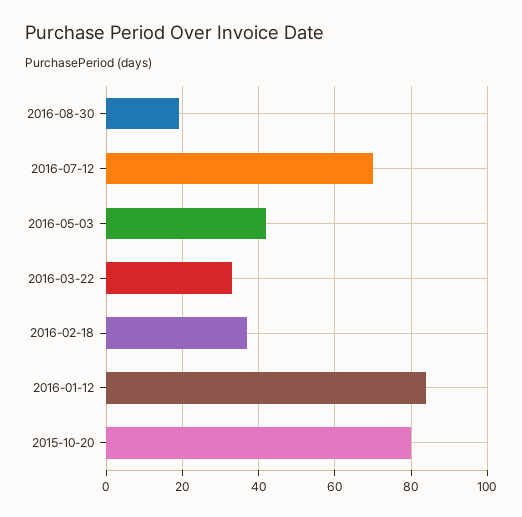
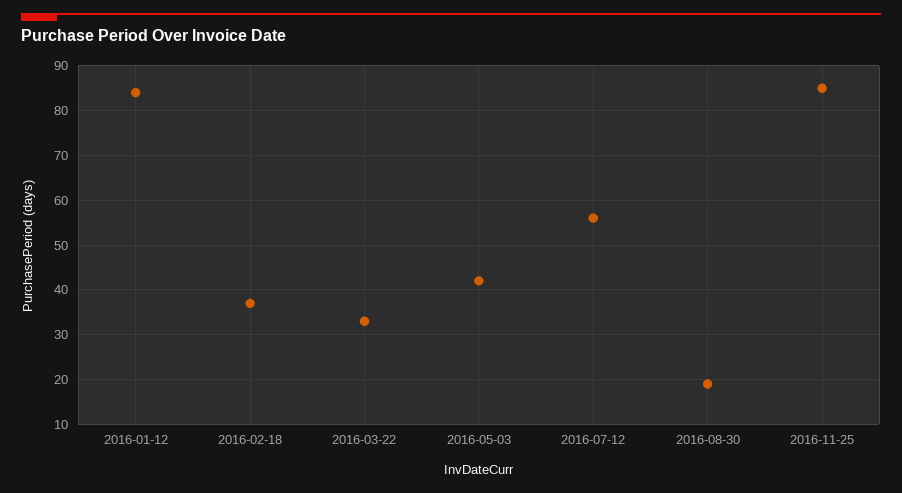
2016-07-12: 70 -> 55
2015-10-20: 80 -> none
2016-11-25: none -> 85

